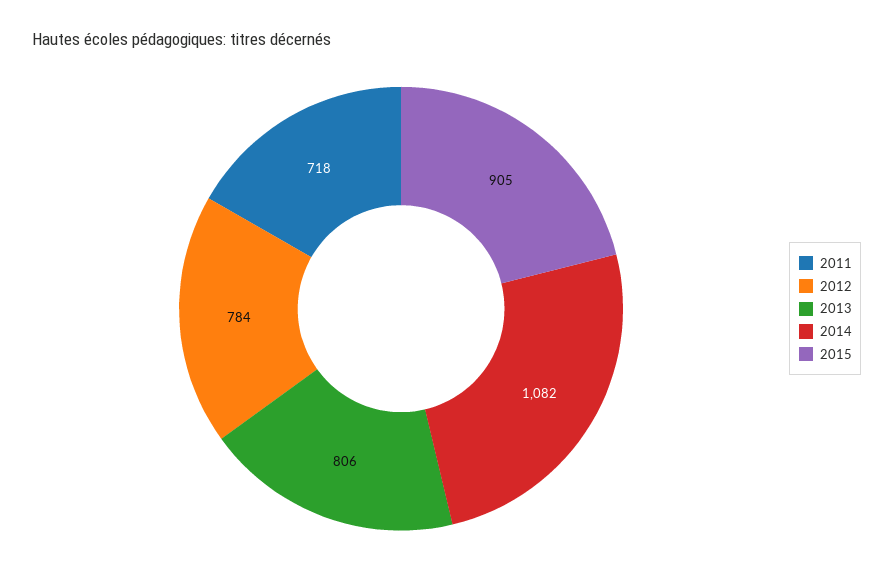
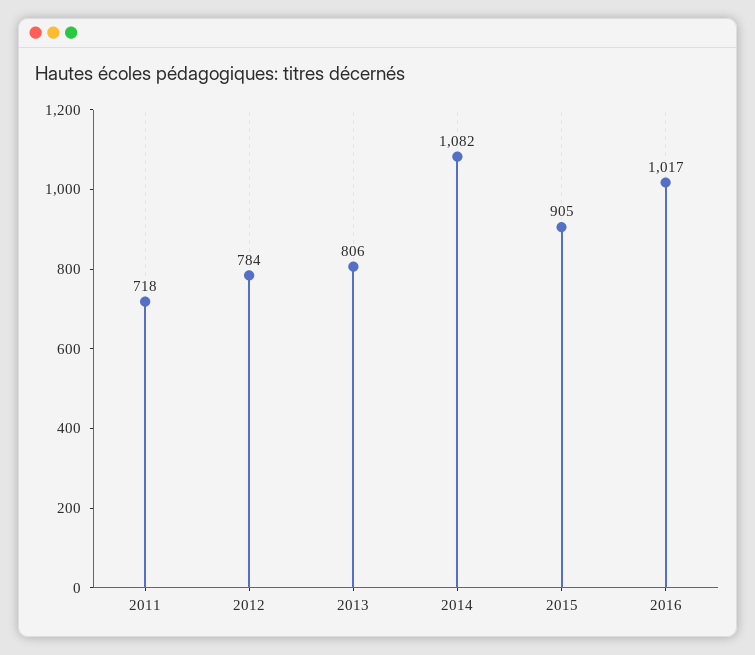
2016: none -> 1017

